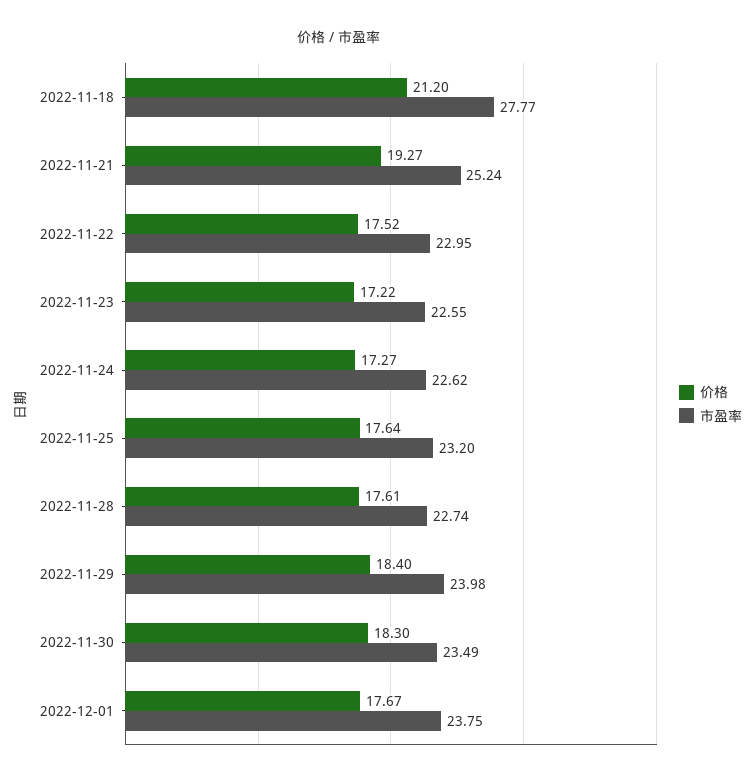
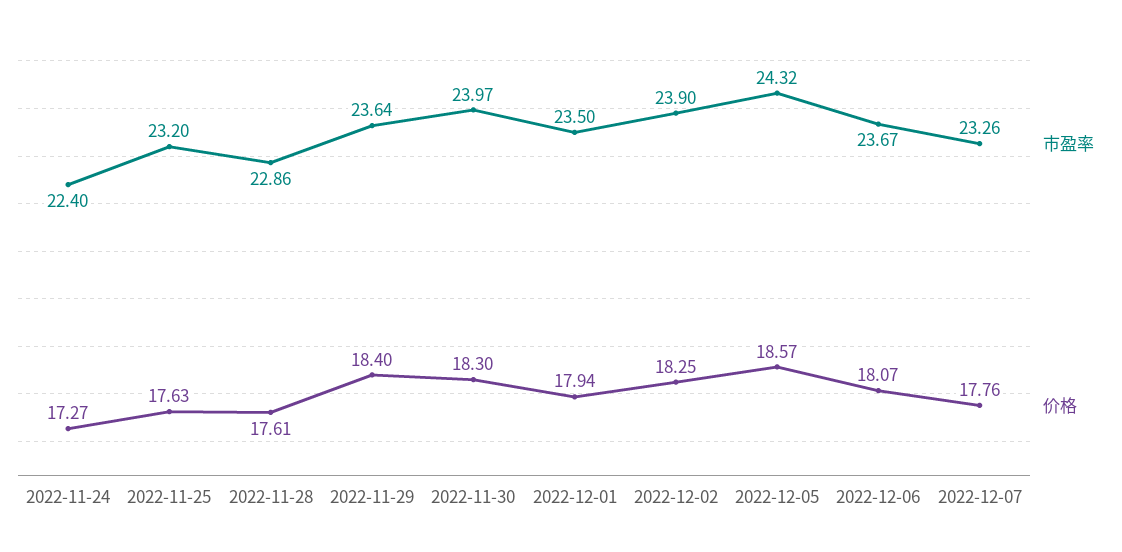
价格, 2022-11-18: 21.2 -> none
市盈率, 2022-11-18: 27.77 -> none
价格, 2022-11-21: 19.27 -> none
市盈率, 2022-11-21: 25.24 -> none
价格, 2022-11-22: 17.52 -> none
市盈率, 2022-11-22: 22.95 -> none
价格, 2022-11-23: 17.22 -> none
市盈率, 2022-11-23: 22.55 -> none
市盈率, 2022-11-24: 22.62 -> 22.4
价格, 2022-11-25: 17.64 -> 17.63
市盈率, 2022-11-28: 22.74 -> 22.86
市盈率, 2022-11-29: 23.98 -> 23.64
市盈率, 2022-11-30: 23.49 -> 23.97
价格, 2022-12-01: 17.67 -> 17.94
市盈率, 2022-12-01: 23.75 -> 23.5
市盈率, 2022-12-02: none -> 23.9
价格, 2022-12-02: none -> 18.25
市盈率, 2022-12-05: none -> 24.32
价格, 2022-12-05: none -> 18.57
市盈率, 2022-12-06: none -> 23.67
价格, 2022-12-06: none -> 18.07
市盈率, 2022-12-07: none -> 23.26
价格, 2022-12-07: none -> 17.76

